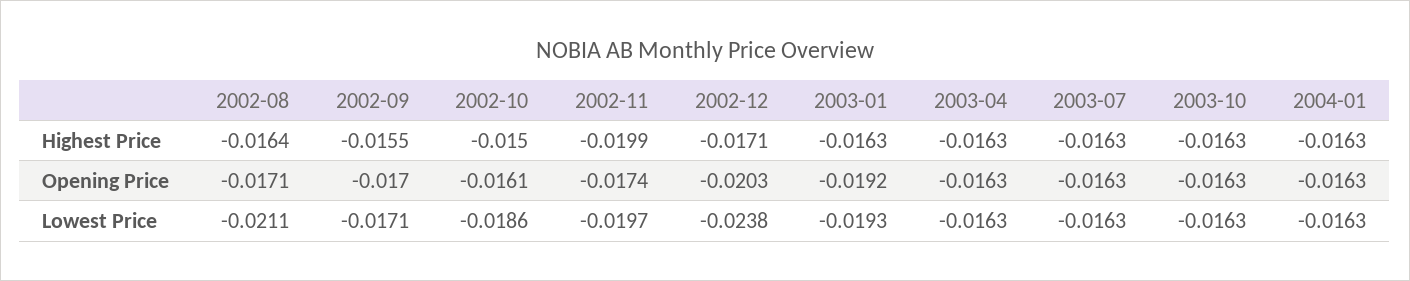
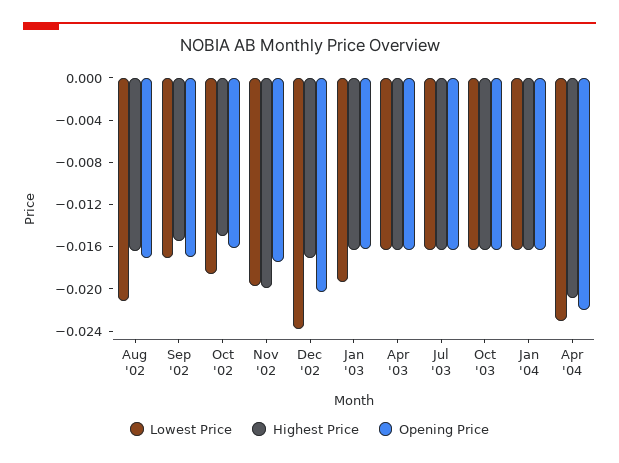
Opening Price, 2003-01: -0.0192 -> -0.016
Lowest Price, Apr '04: none -> -0.023
Highest Price, Apr '04: none -> -0.021
Opening Price, Apr '04: none -> -0.022

